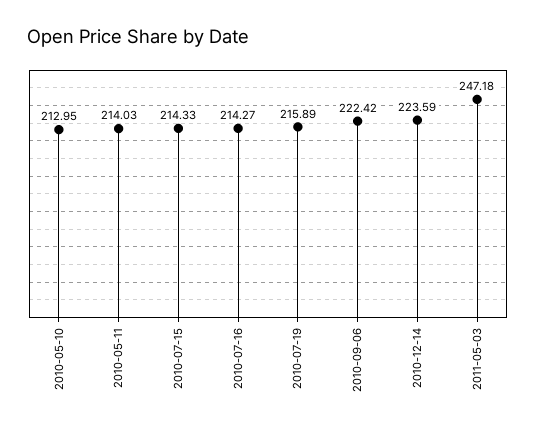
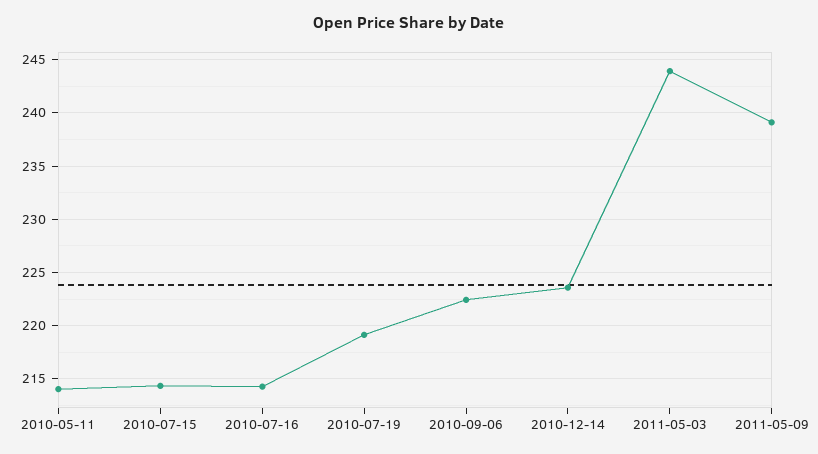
2010-05-10: 212.95 -> none
2010-07-19: 215.89 -> 219
2011-05-03: 247.18 -> 244
2011-05-09: none -> 239

